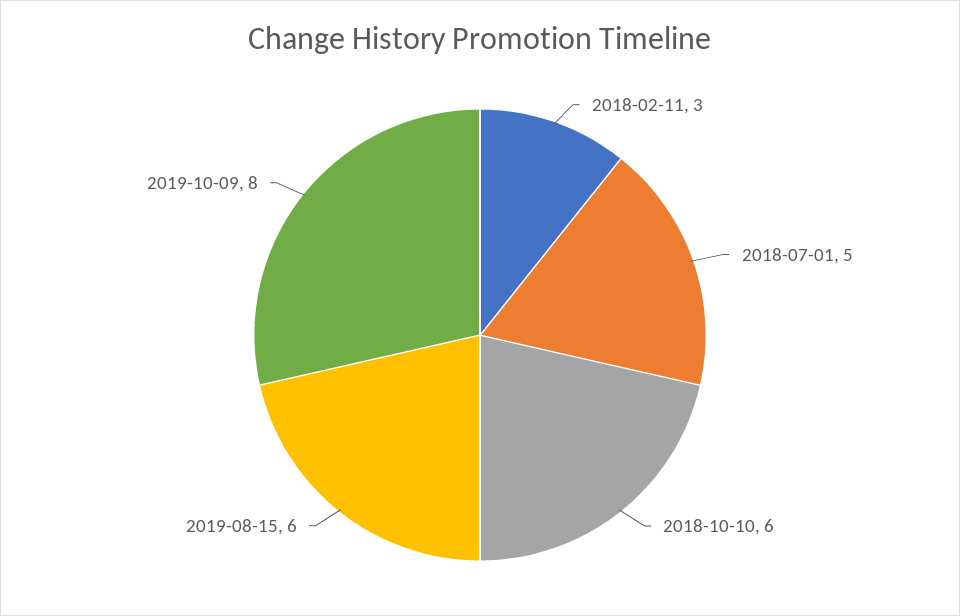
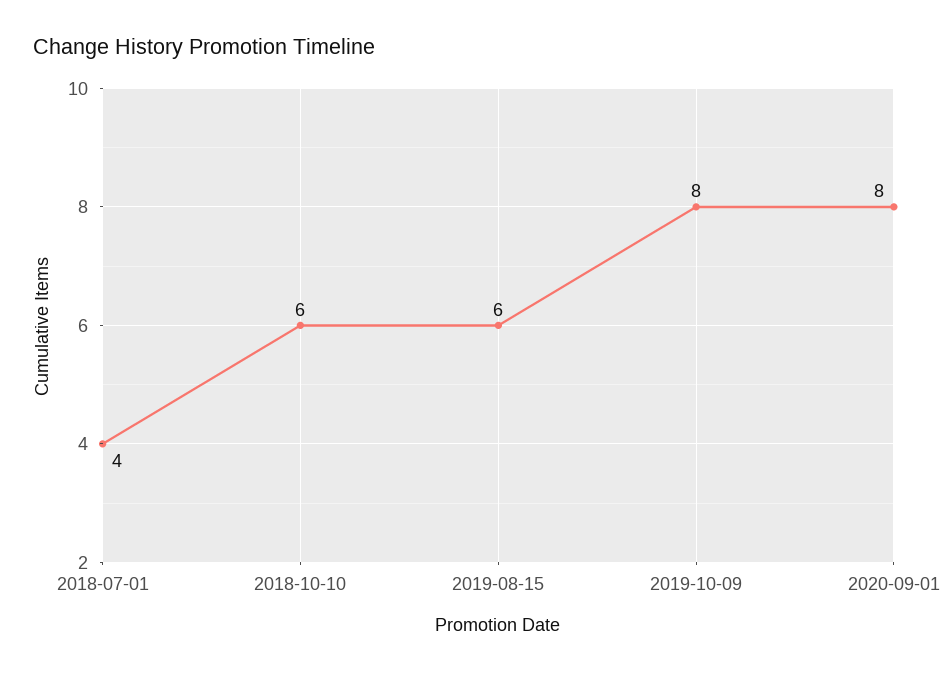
2018-02-11: 3 -> none
2018-07-01: 5 -> 4
2020-09-01: none -> 8

